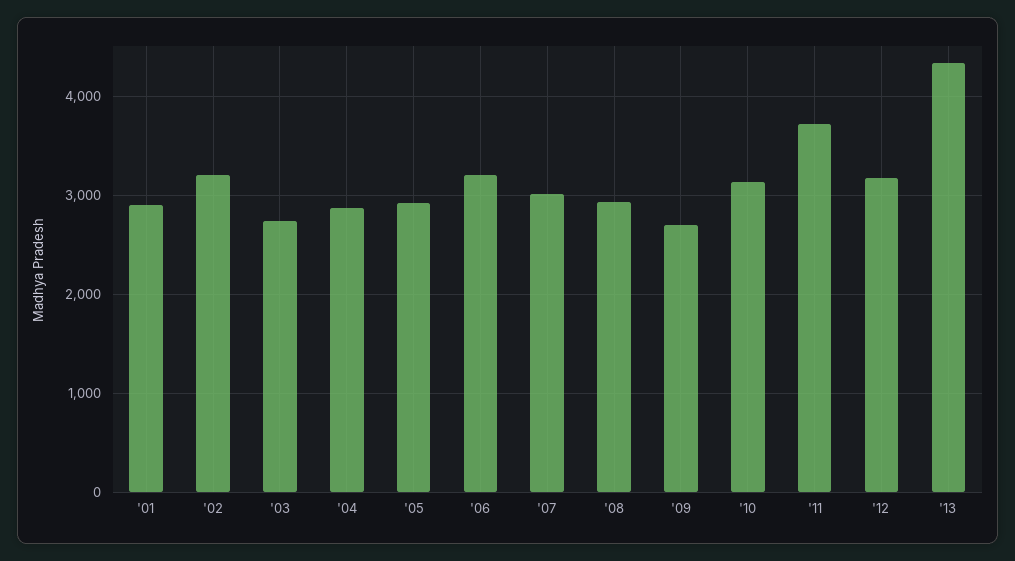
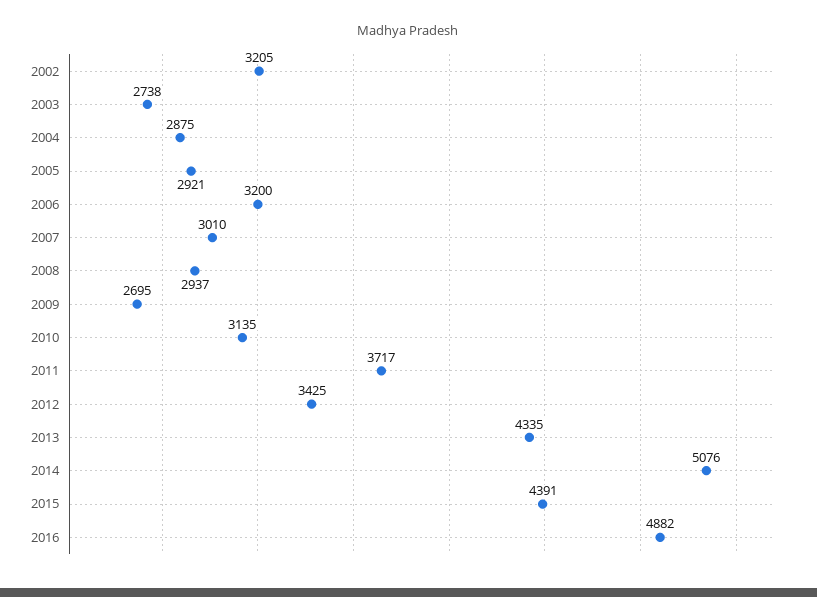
'01: 2900 -> none
'12: 3200 -> 3425
2014: none -> 5076
2015: none -> 4391
2016: none -> 4882

